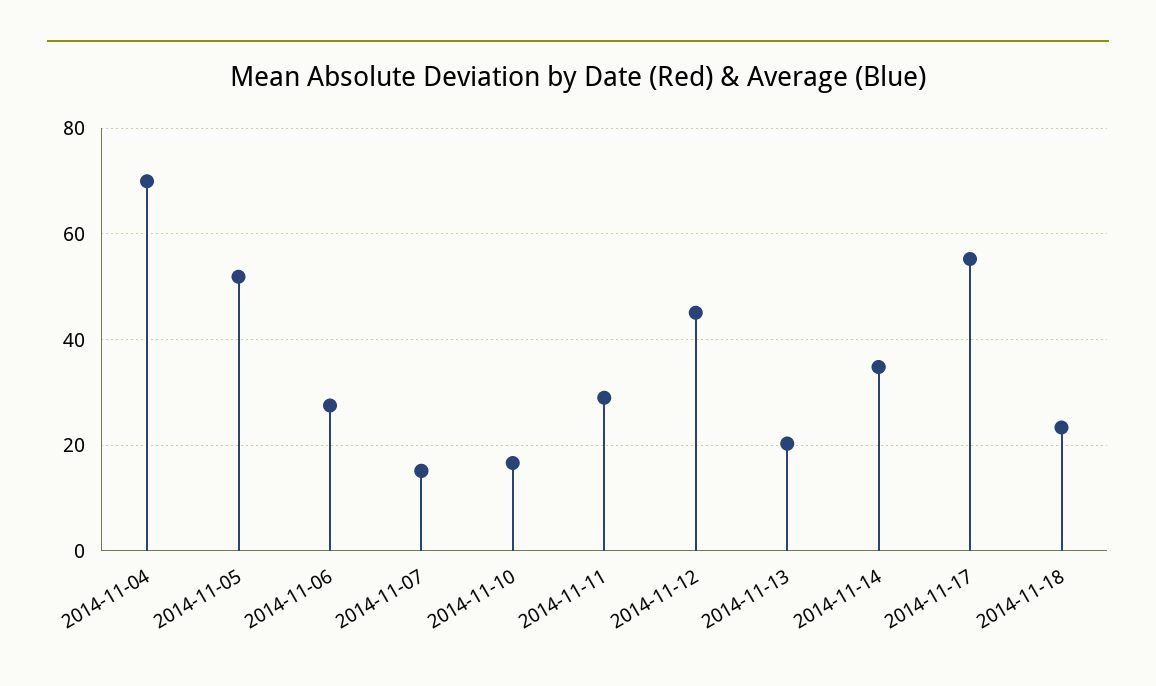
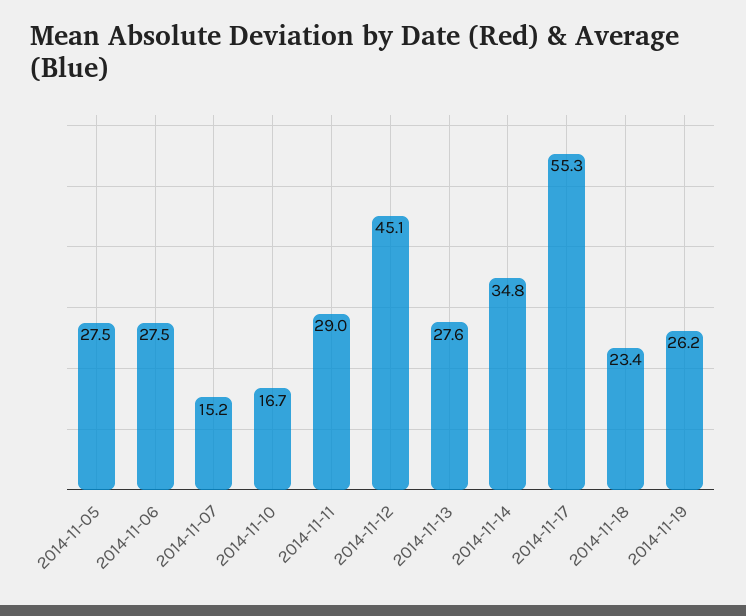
2014-11-04: 70 -> none
2014-11-05: 52 -> 27.5
2014-11-13: 20 -> 27.6
2014-11-19: none -> 26.2

